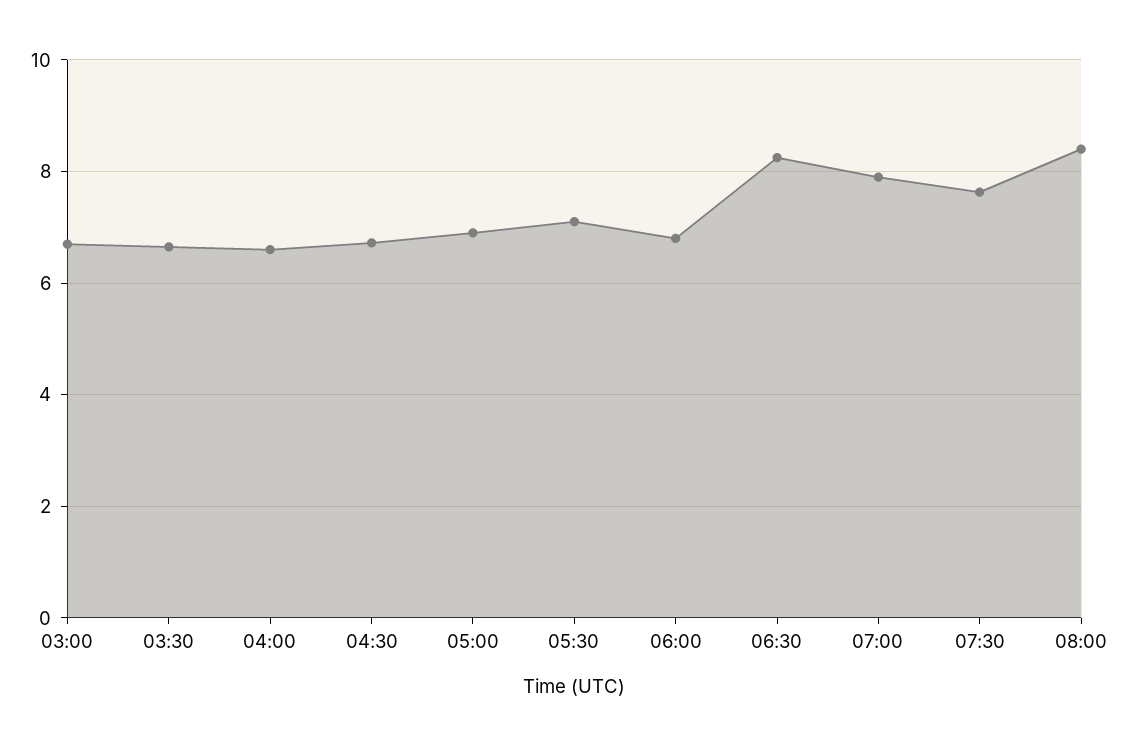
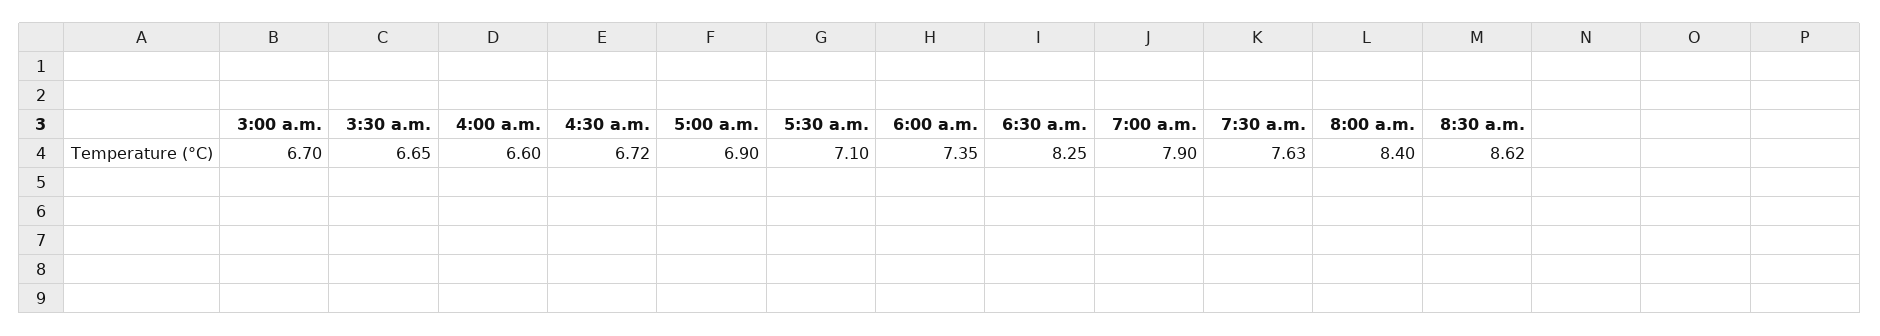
06:00: 6.8 -> 7.35
8:30 a.m.: none -> 8.62

